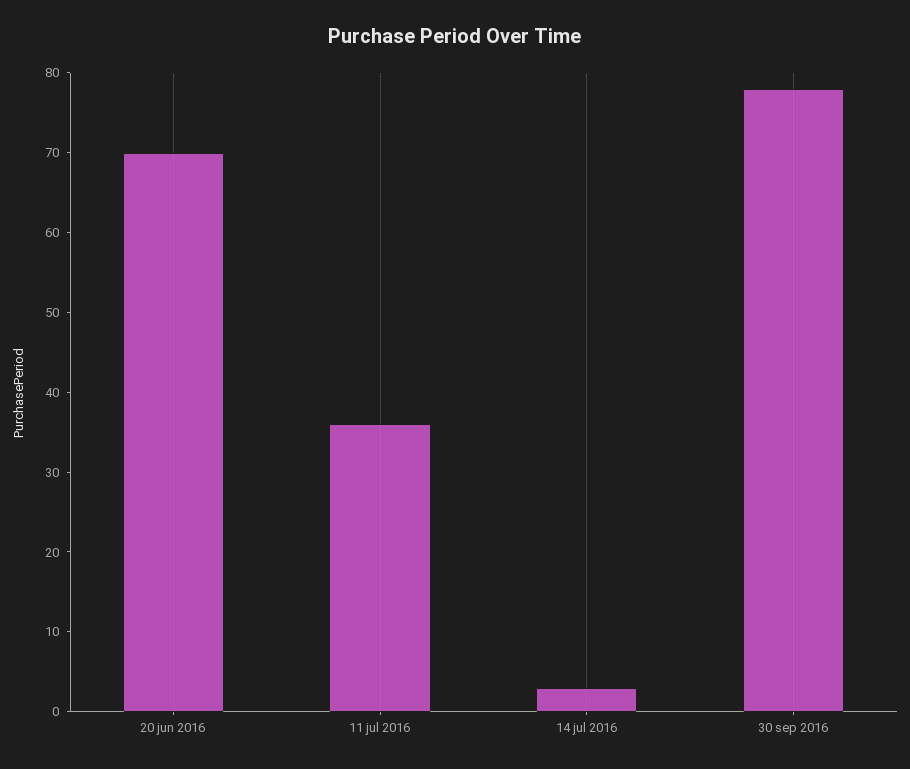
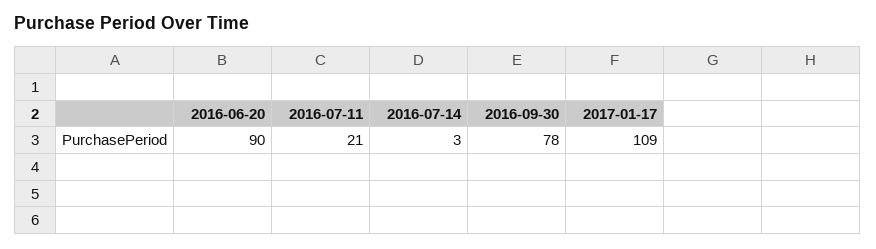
20 jun 2016: 70 -> 90
11 jul 2016: 35 -> 21
2017-01-17: none -> 109

